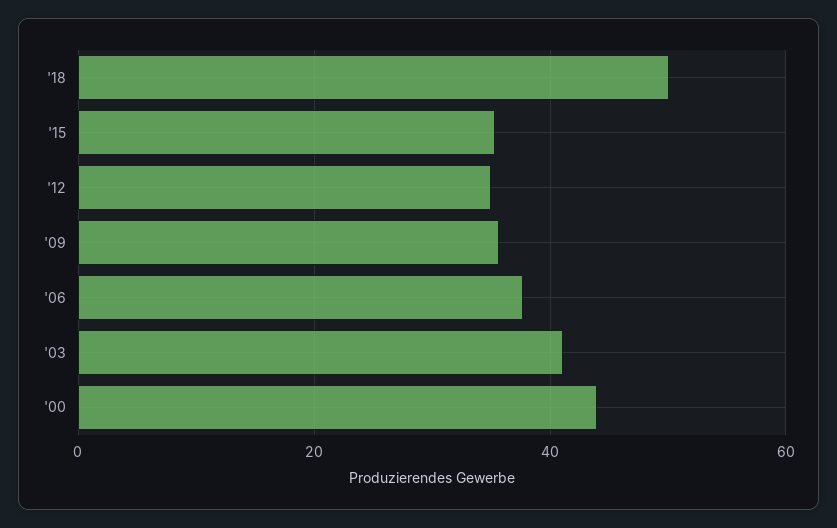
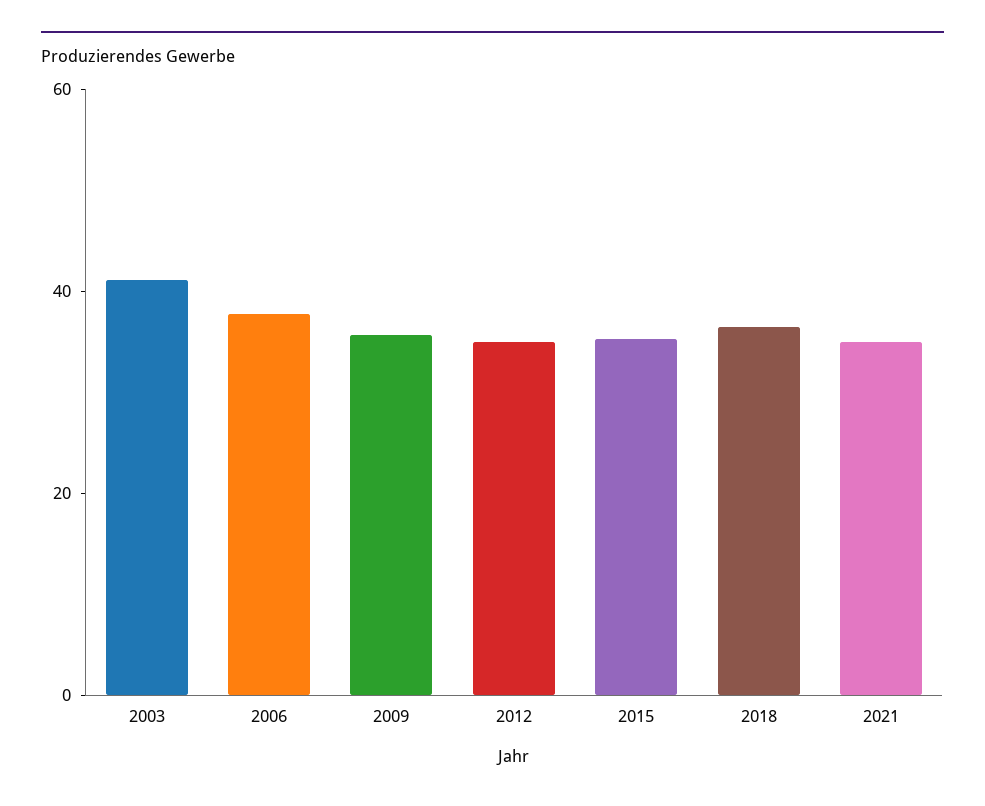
'18: 50 -> 35
'00: 44 -> none
2021: none -> 35

